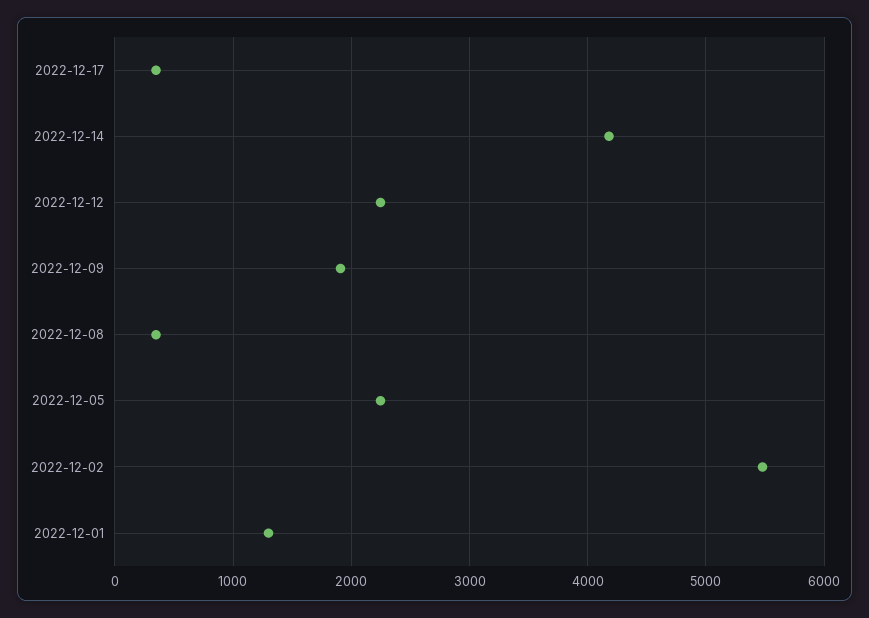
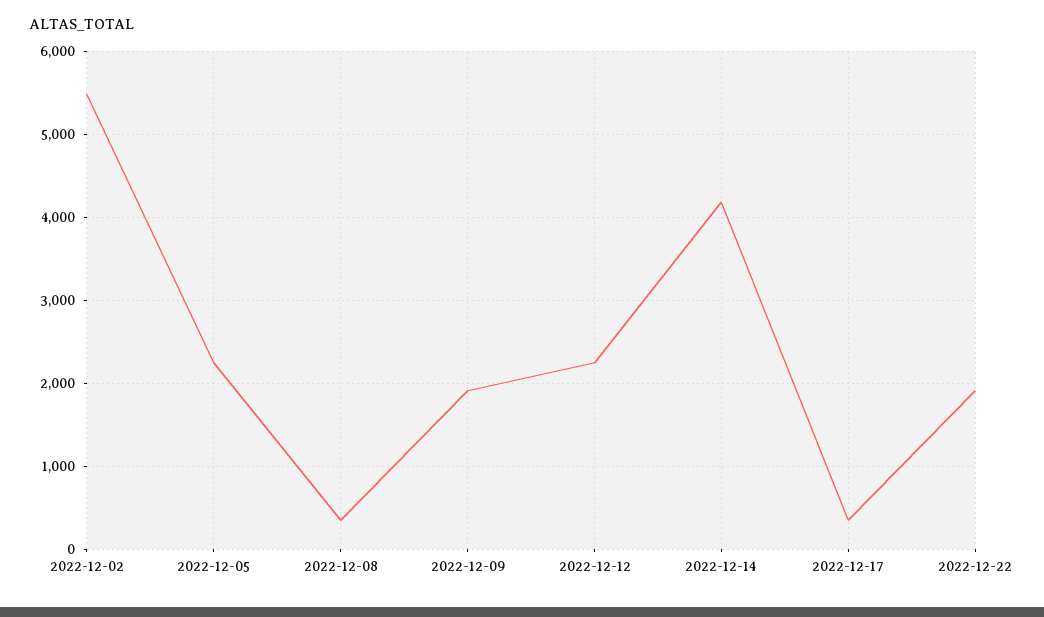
2022-12-01: 1300 -> none
2022-12-22: none -> 1900

